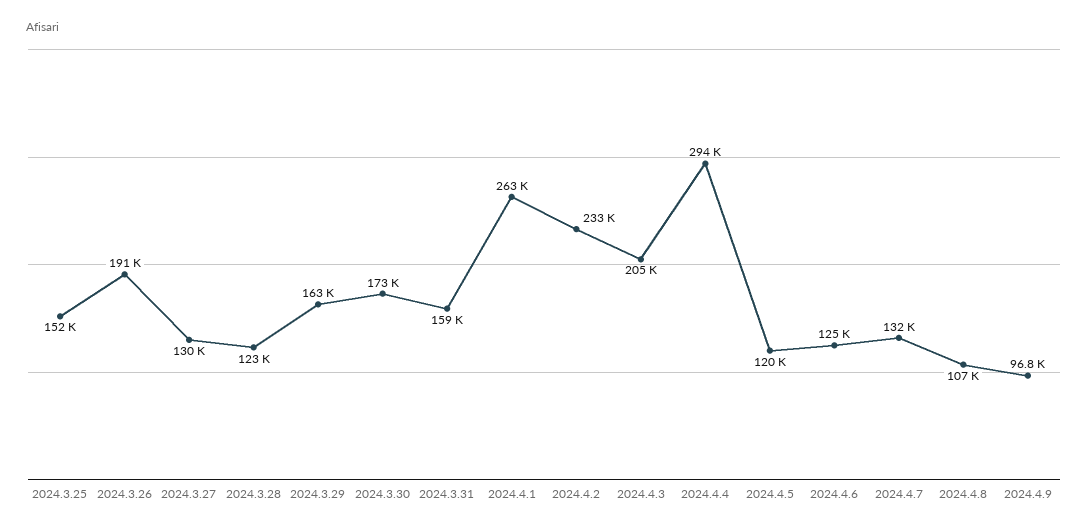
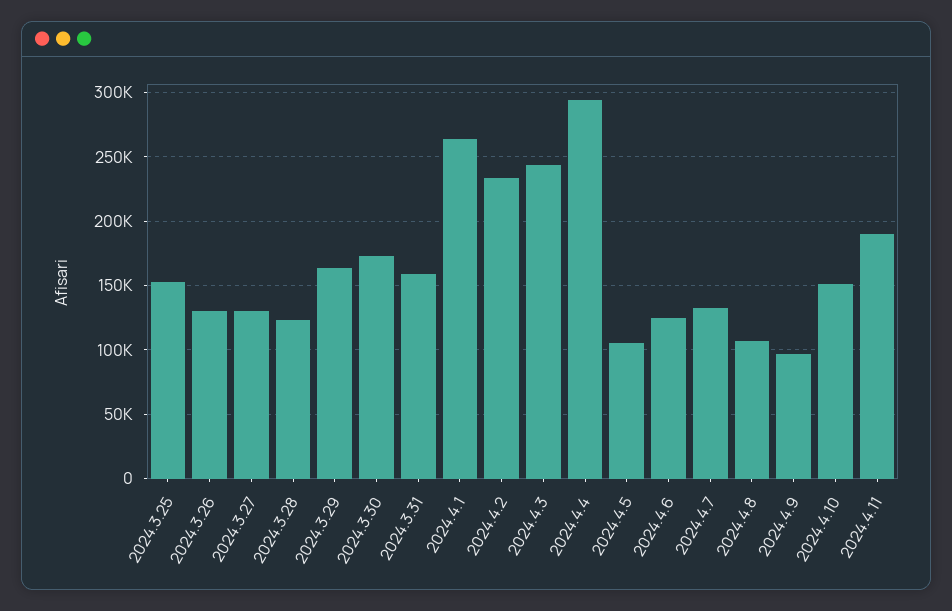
2024.3.26: 191000 -> 130000
2024.4.3: 205000 -> 245000
2024.4.5: 120000 -> 105000
2024.4.10: none -> 150000
2024.4.11: none -> 190000

